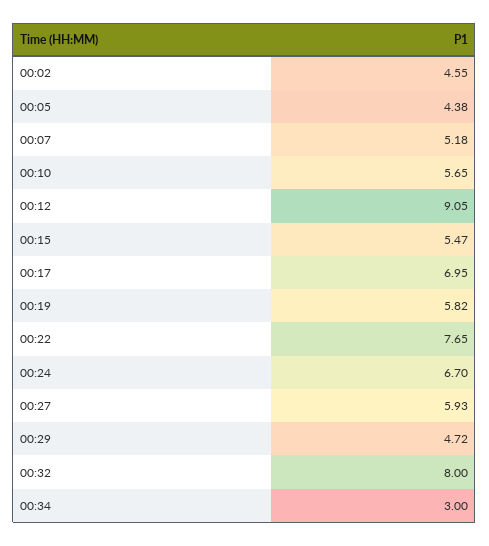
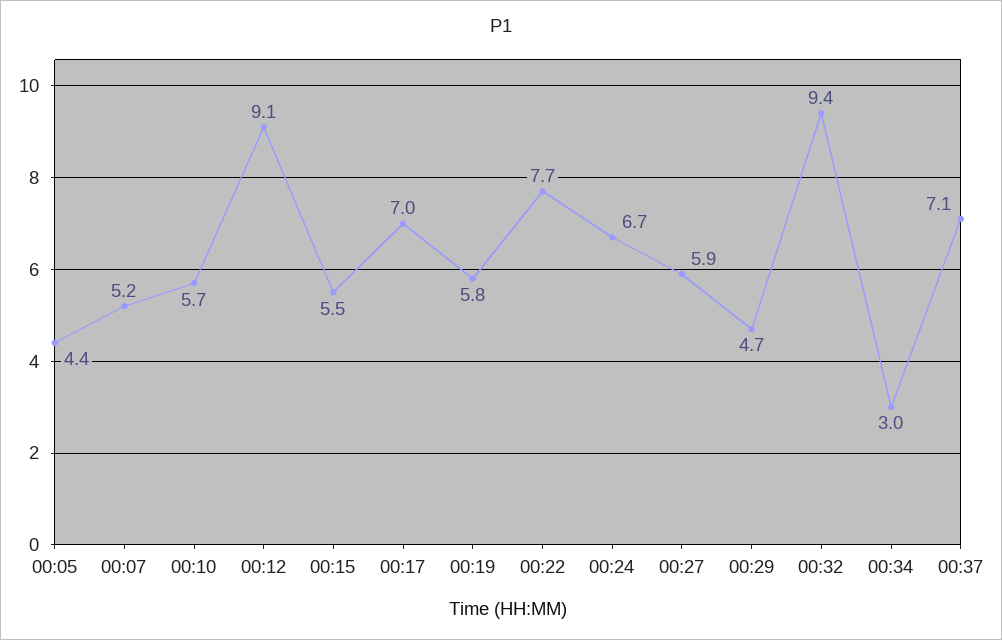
00:02: 4.55 -> none
00:32: 8 -> 9.4
00:37: none -> 7.1

